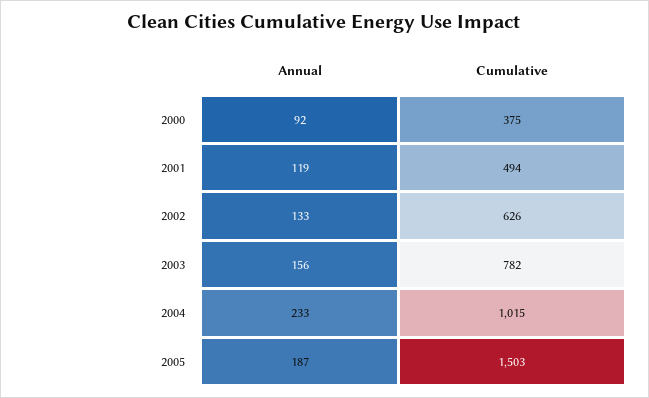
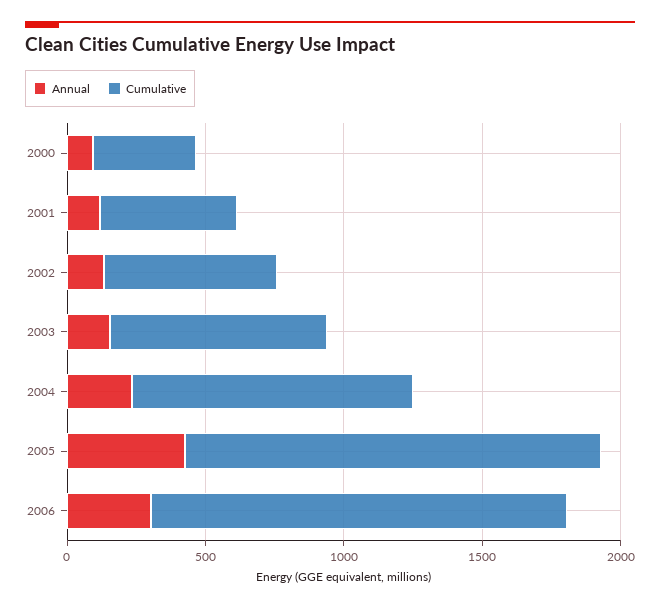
Annual, 2005: 187 -> 400
Annual, 2006: none -> 300
Cumulative, 2006: none -> 1500

